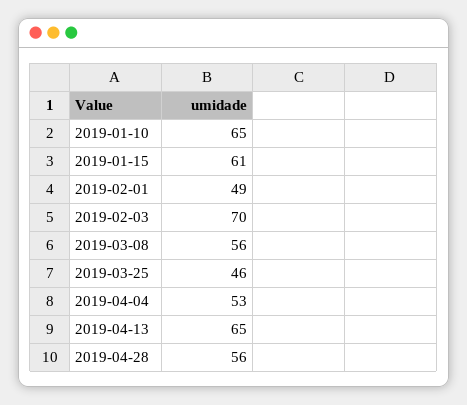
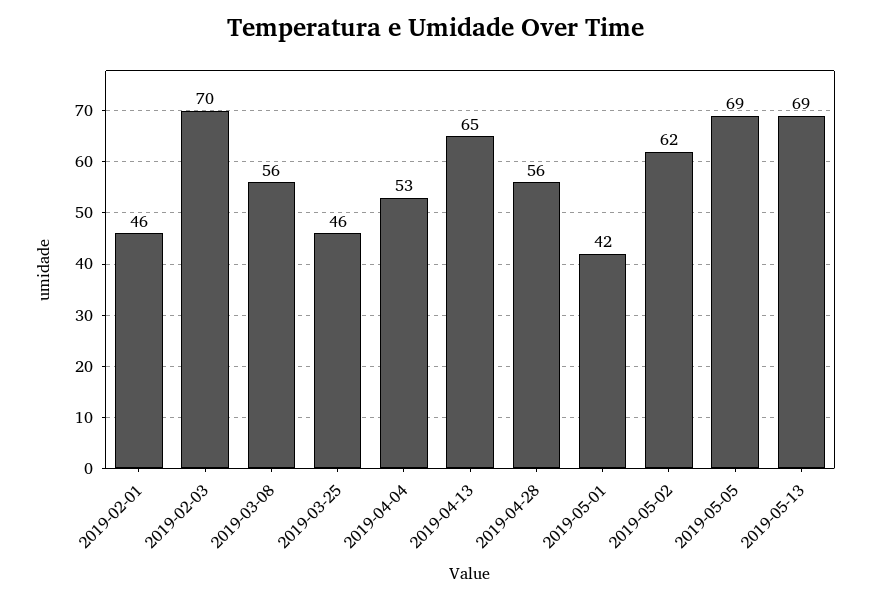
2019-01-10: 65 -> none
2019-01-15: 61 -> none
2019-02-01: 49 -> 46
2019-05-01: none -> 42
2019-05-02: none -> 62
2019-05-05: none -> 69
2019-05-13: none -> 69

